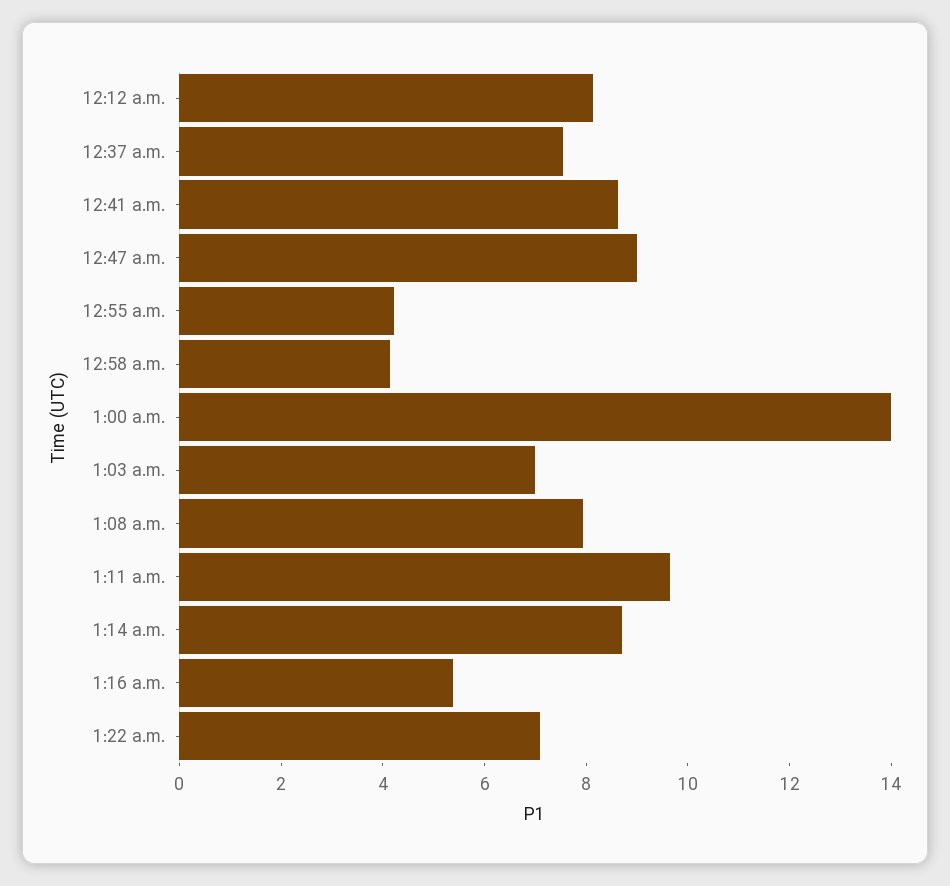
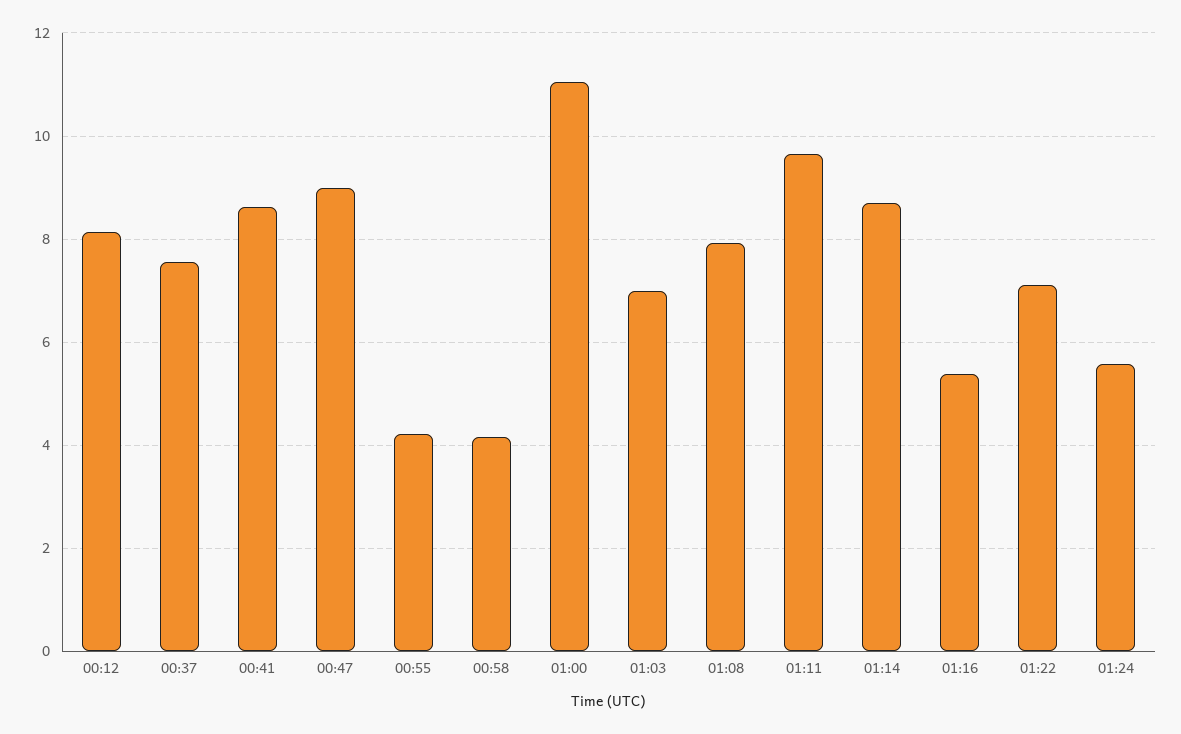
1:00 a.m.: 14 -> 11
01:24: none -> 5.6

